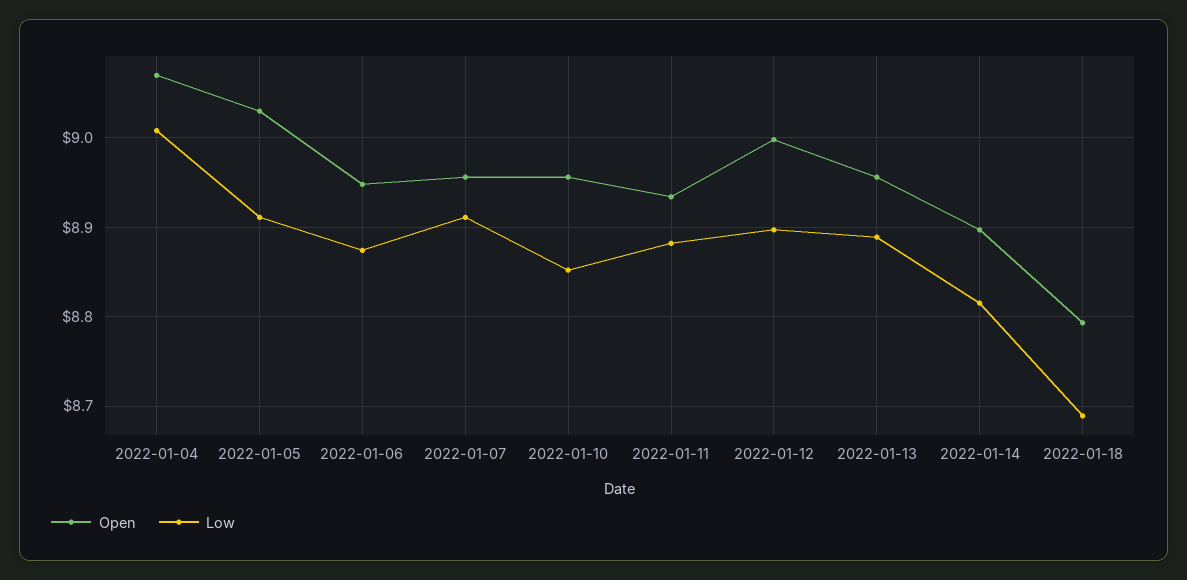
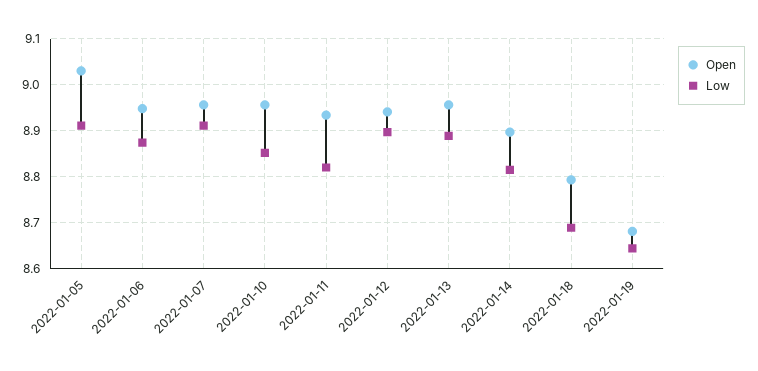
Open, 2022-01-04: 9.07 -> none
Low, 2022-01-04: 9.01 -> none
Low, 2022-01-11: 8.88 -> 8.82
Open, 2022-01-12: 9 -> 8.94
Open, 2022-01-19: none -> 8.68
Low, 2022-01-19: none -> 8.64

